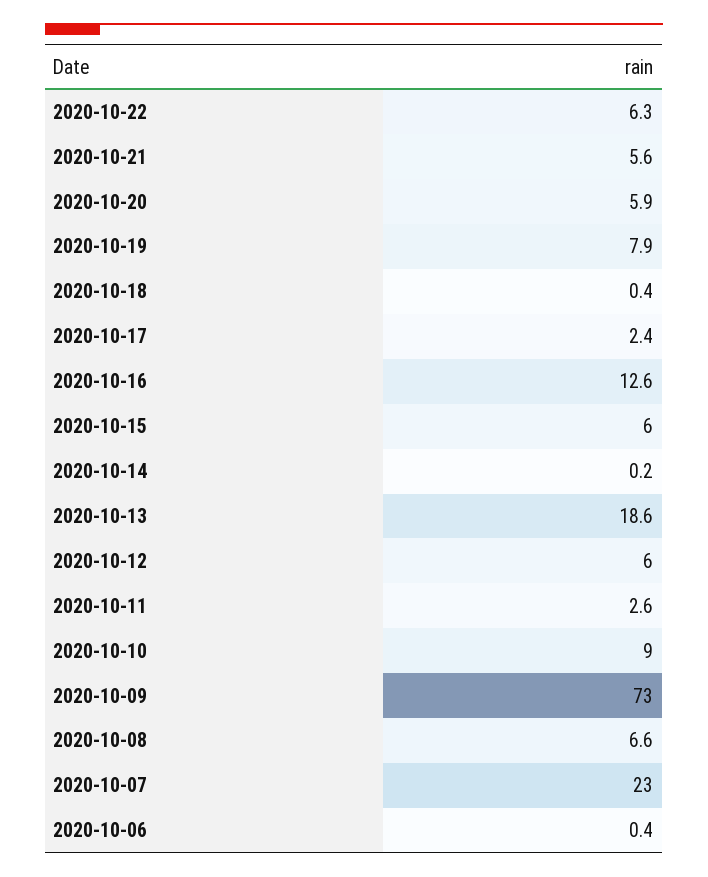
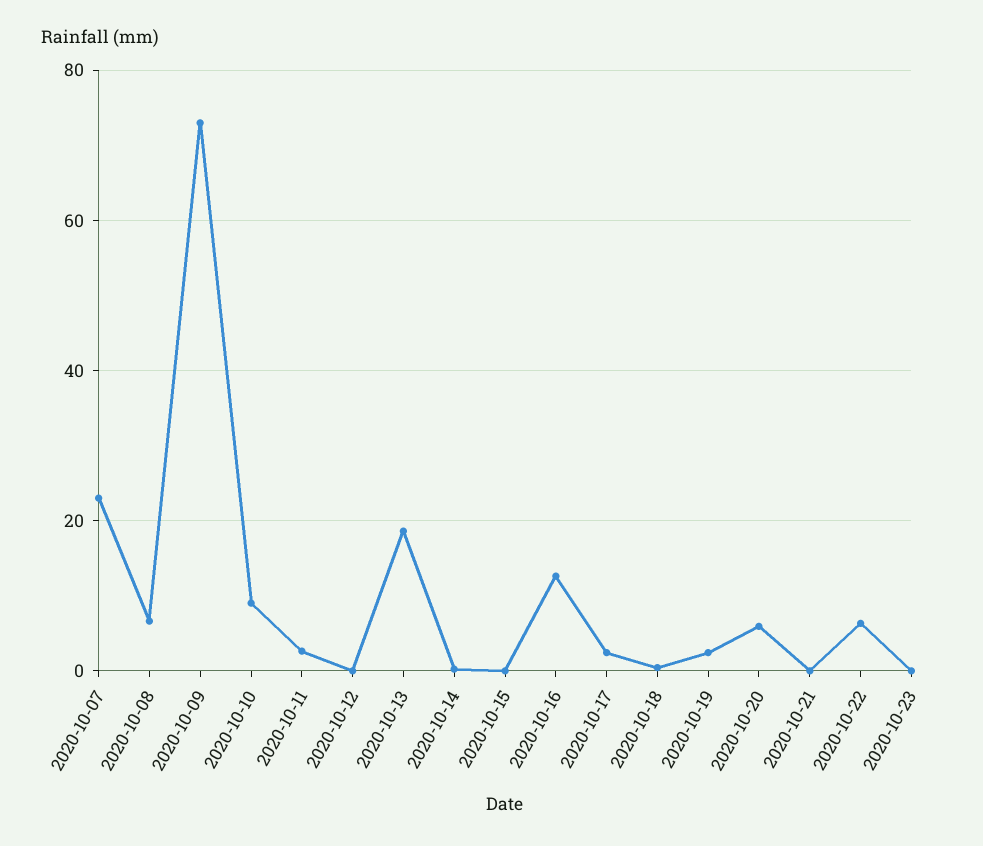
2020-10-21: 5.6 -> 0
2020-10-19: 7.9 -> 2
2020-10-15: 6 -> 0
2020-10-12: 6 -> 0
2020-10-06: 0.4 -> none
2020-10-23: none -> 0

